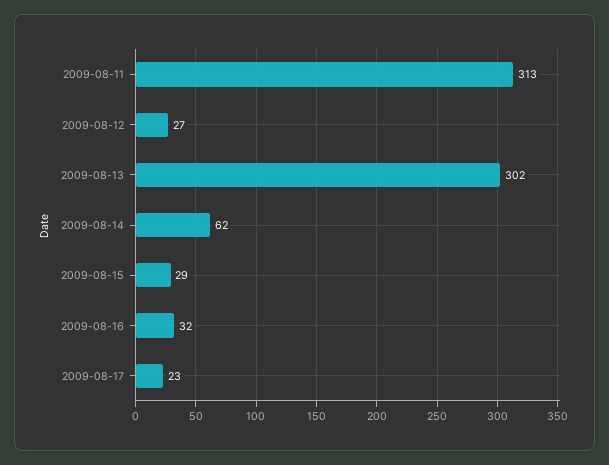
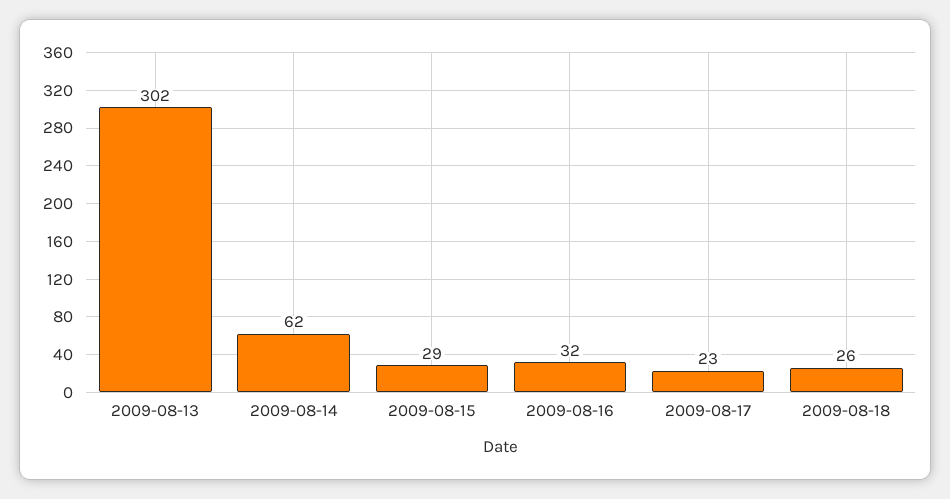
2009-08-11: 313 -> none
2009-08-12: 27 -> none
2009-08-18: none -> 26

